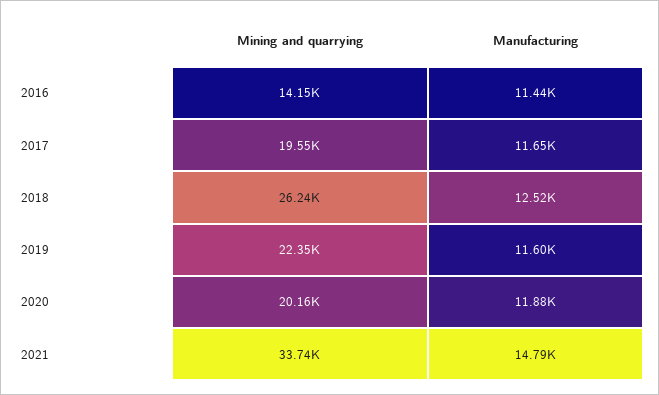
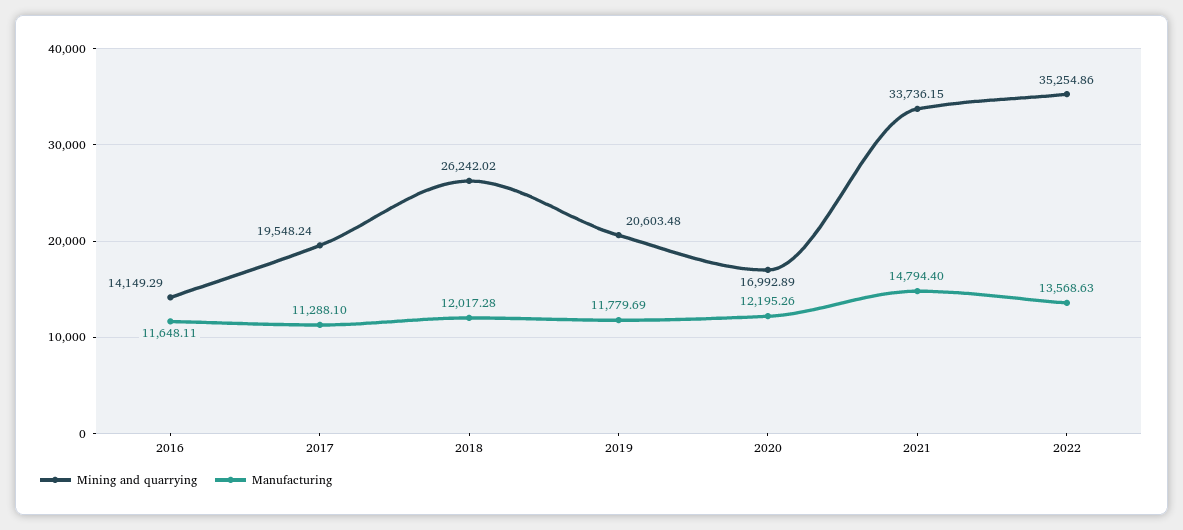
Manufacturing, 2016: 11440 -> 11648.11
Manufacturing, 2017: 11650 -> 11288.1
Manufacturing, 2018: 12520 -> 12017.28
Mining and quarrying, 2019: 22350 -> 20603.48
Manufacturing, 2019: 11600 -> 11779.69
Mining and quarrying, 2020: 20160 -> 16992.89
Manufacturing, 2020: 11880 -> 12195.26
Mining and quarrying, 2022: none -> 35254.86
Manufacturing, 2022: none -> 13568.63

